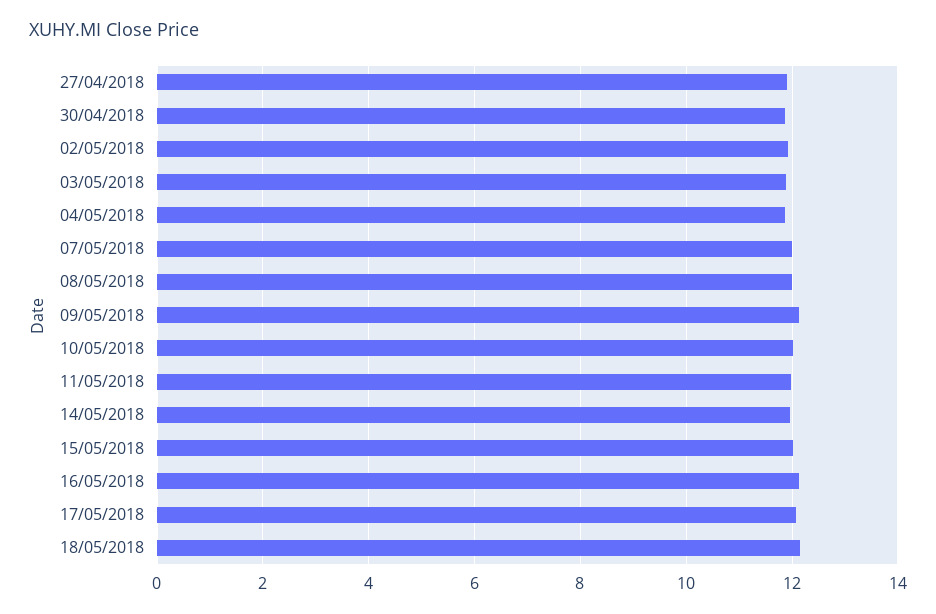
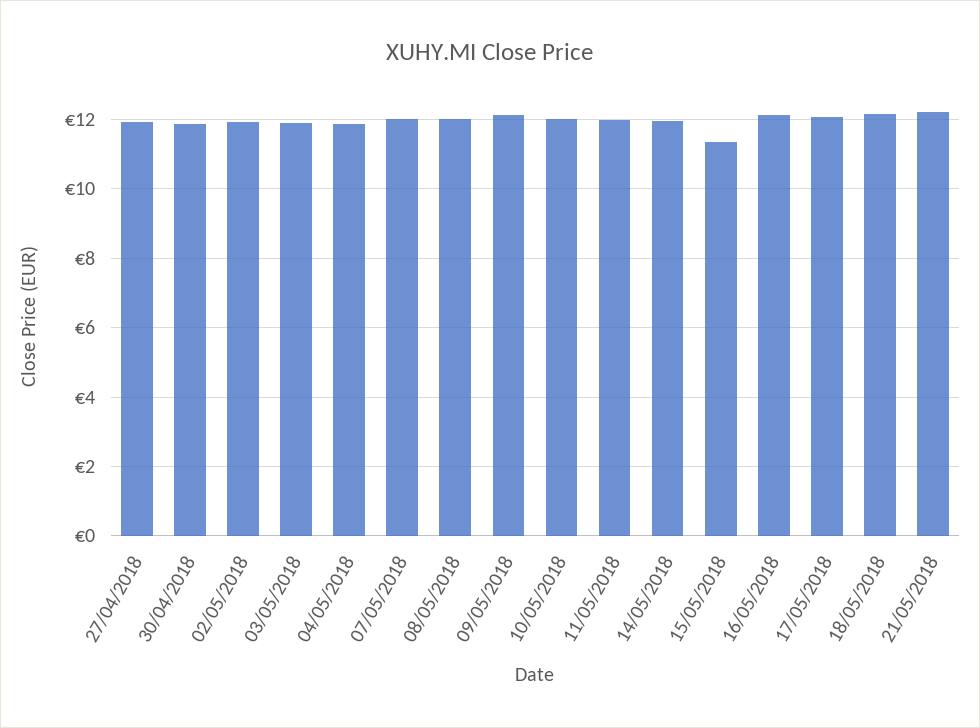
15/05/2018: 12 -> 11.4
21/05/2018: none -> 12.2

